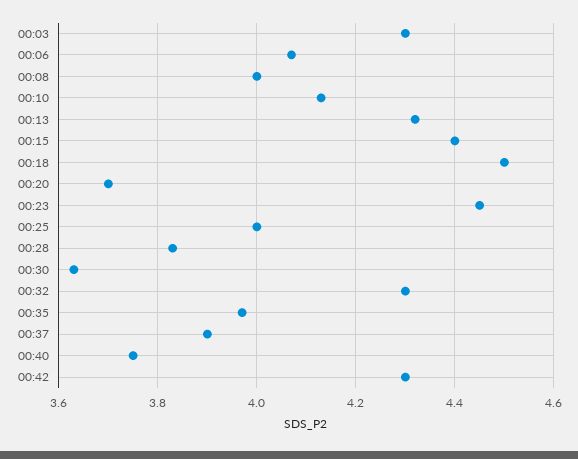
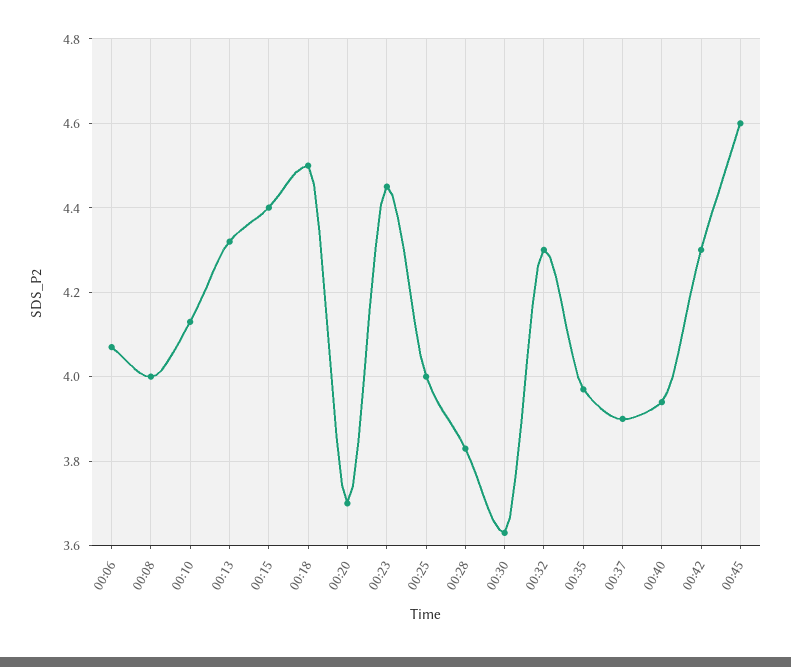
00:03: 4.3 -> none
00:40: 3.75 -> 3.95
00:45: none -> 4.6

